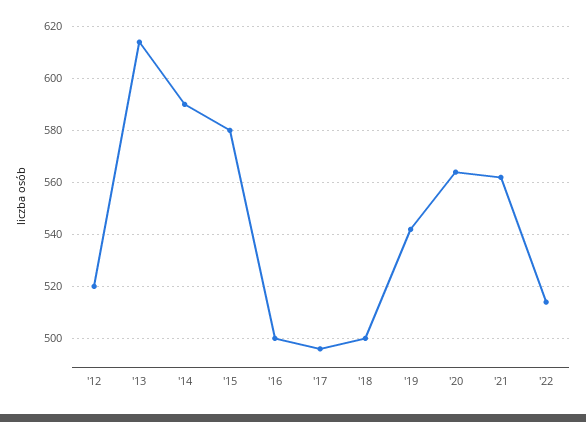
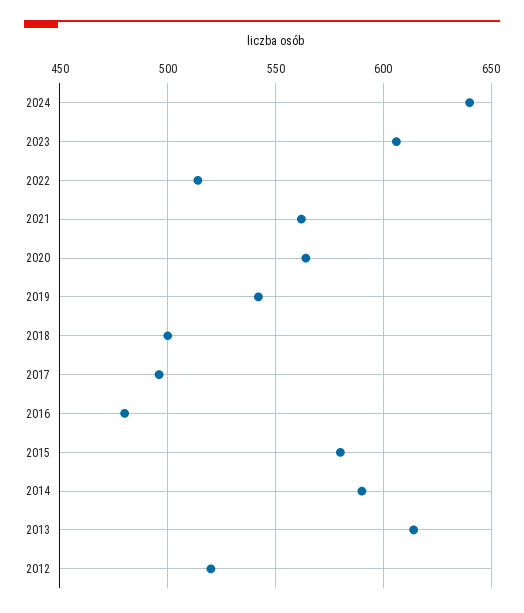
'16: 500 -> 480
2024: none -> 640
2023: none -> 605

